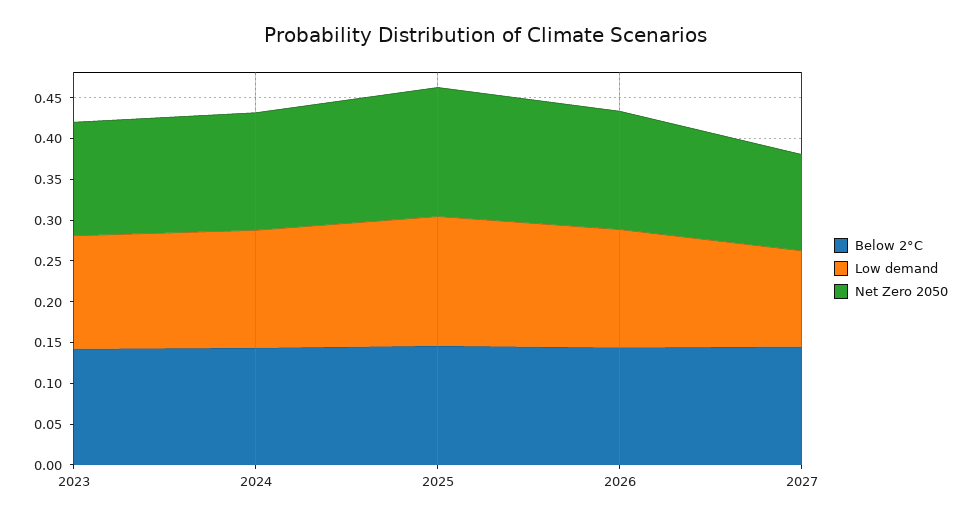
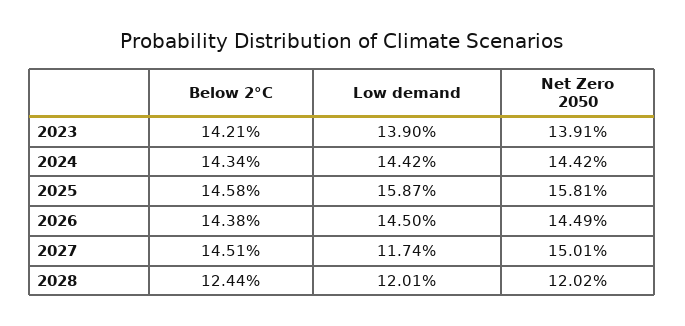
Net Zero 2050, 2027: 0.12 -> 0.1501
Below 2°C, 2028: none -> 0.1244
Low demand, 2028: none -> 0.1201
Net Zero 2050, 2028: none -> 0.1202

